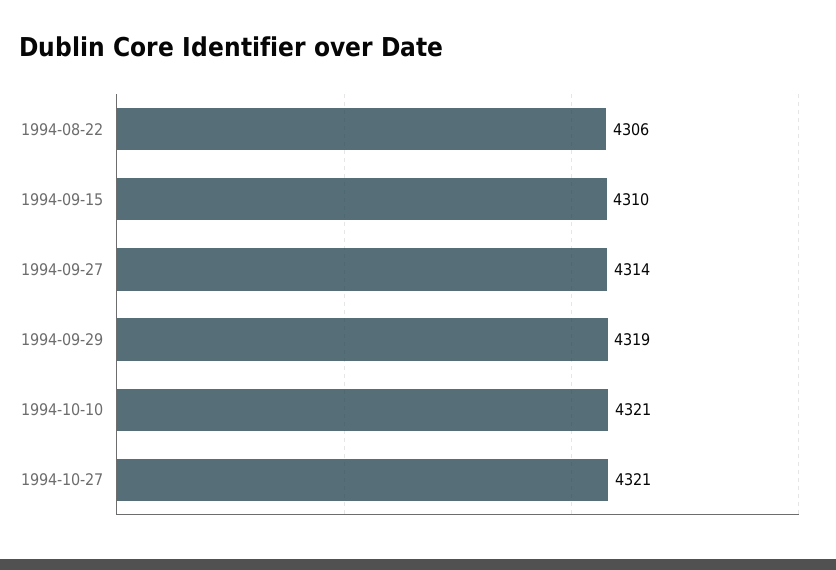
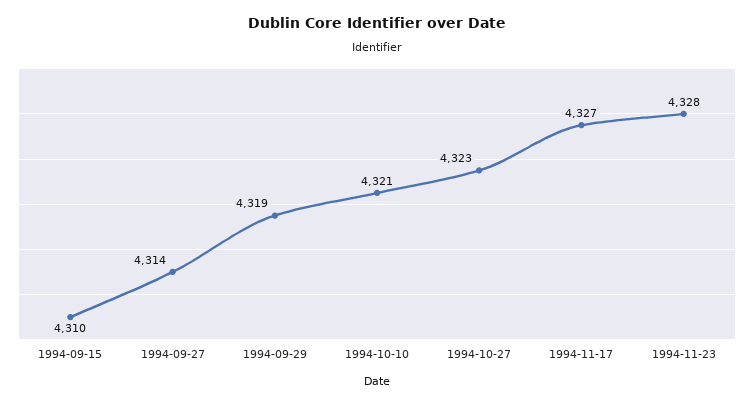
1994-08-22: 4306 -> none
1994-10-27: 4321 -> 4323
1994-11-17: none -> 4327
1994-11-23: none -> 4328

